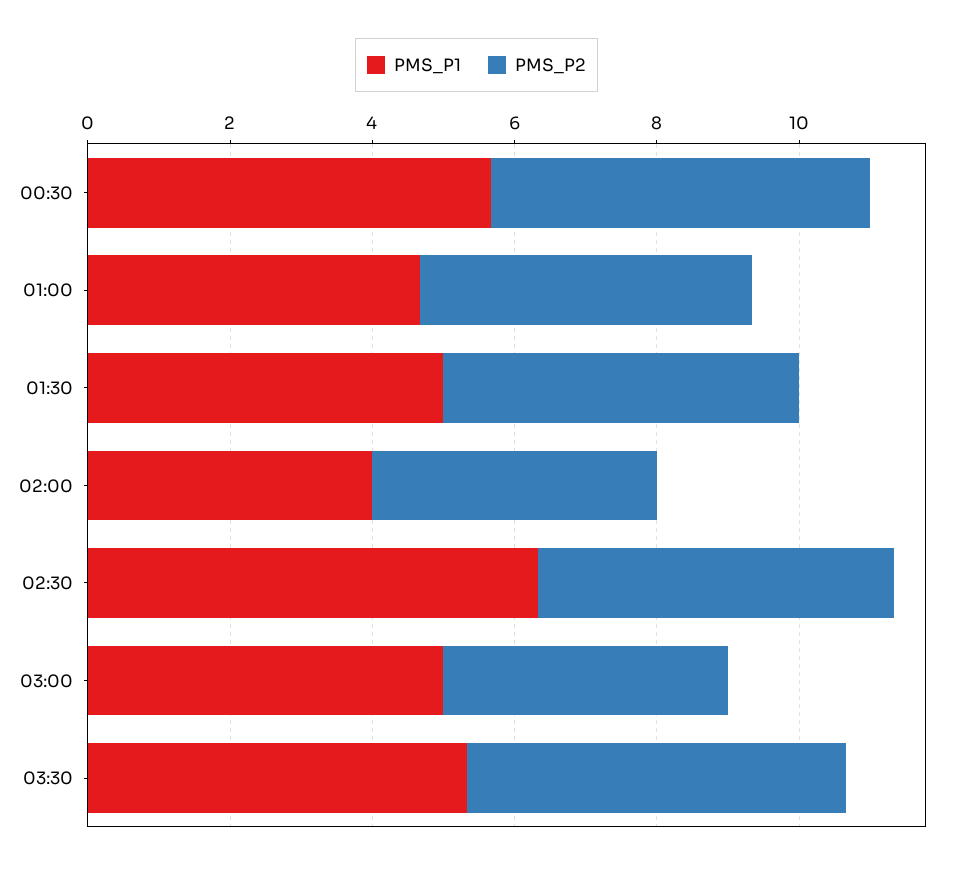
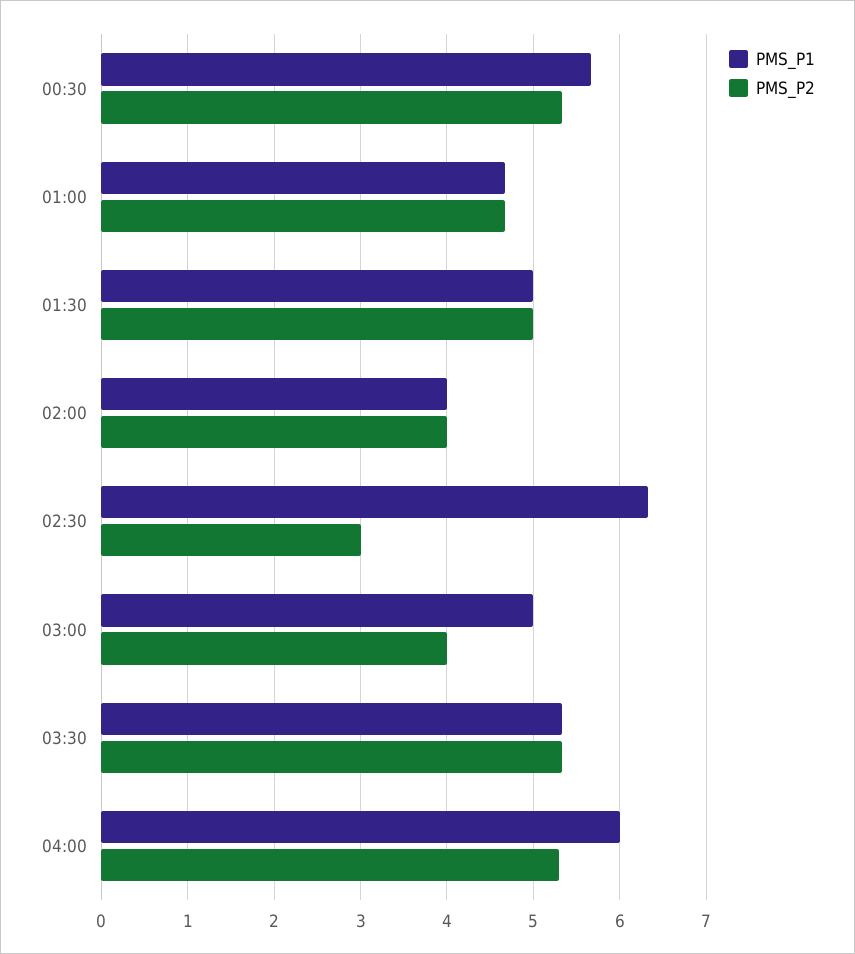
PMS_P2, 02:30: 5 -> 3
PMS_P1, 04:00: none -> 6
PMS_P2, 04:00: none -> 5.3

